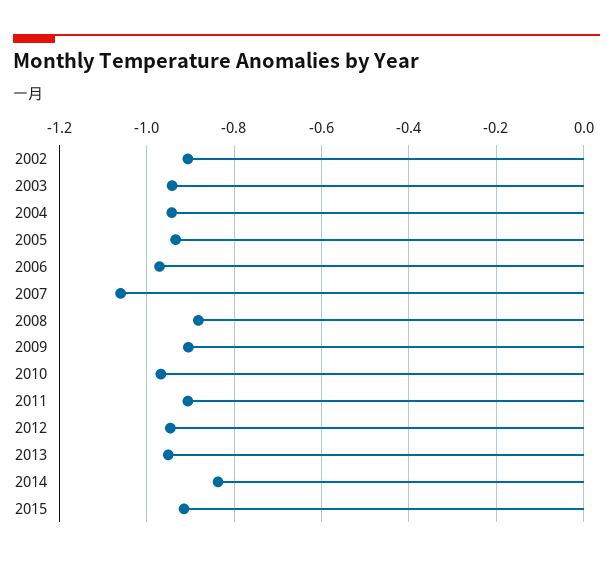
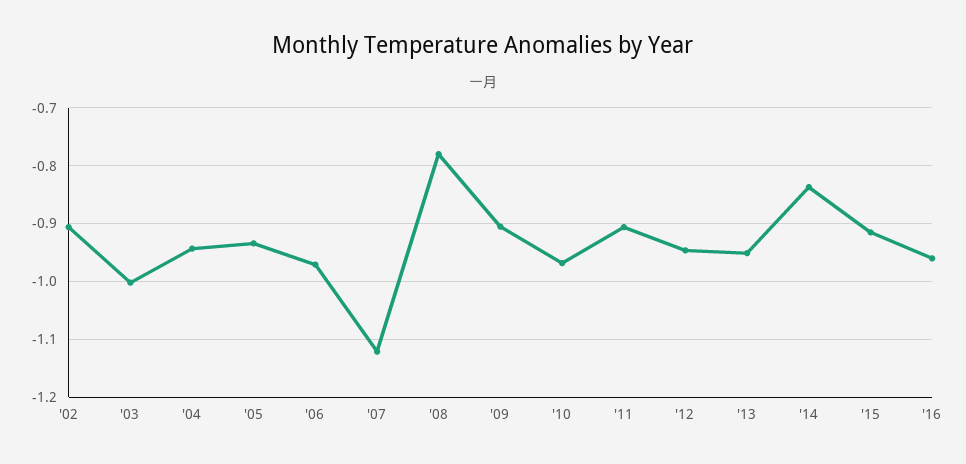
2003: -0.94 -> -1
2007: -1.06 -> -1.12
2008: -0.88 -> -0.78
'16: none -> -0.96

